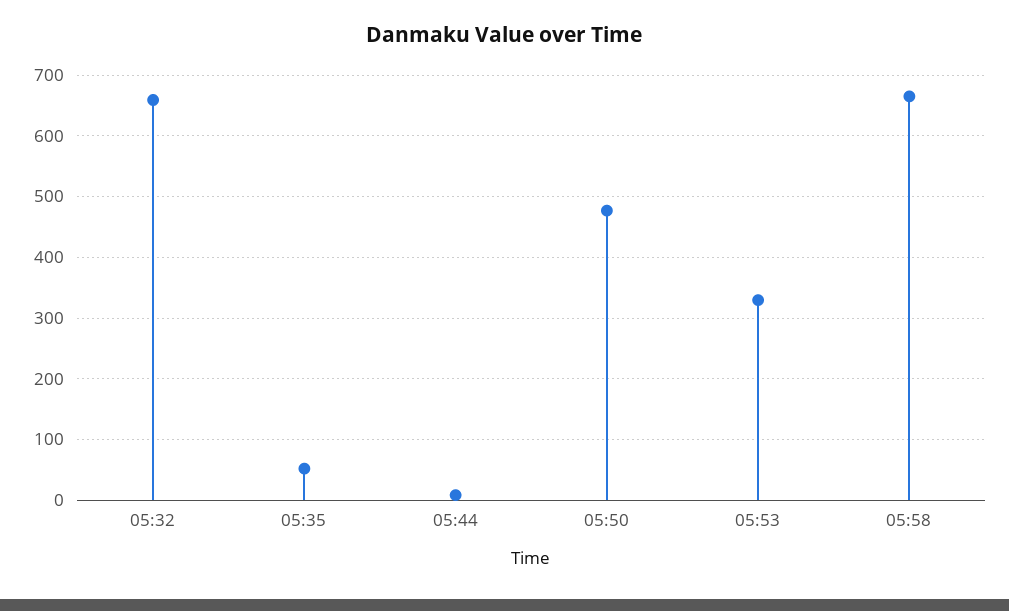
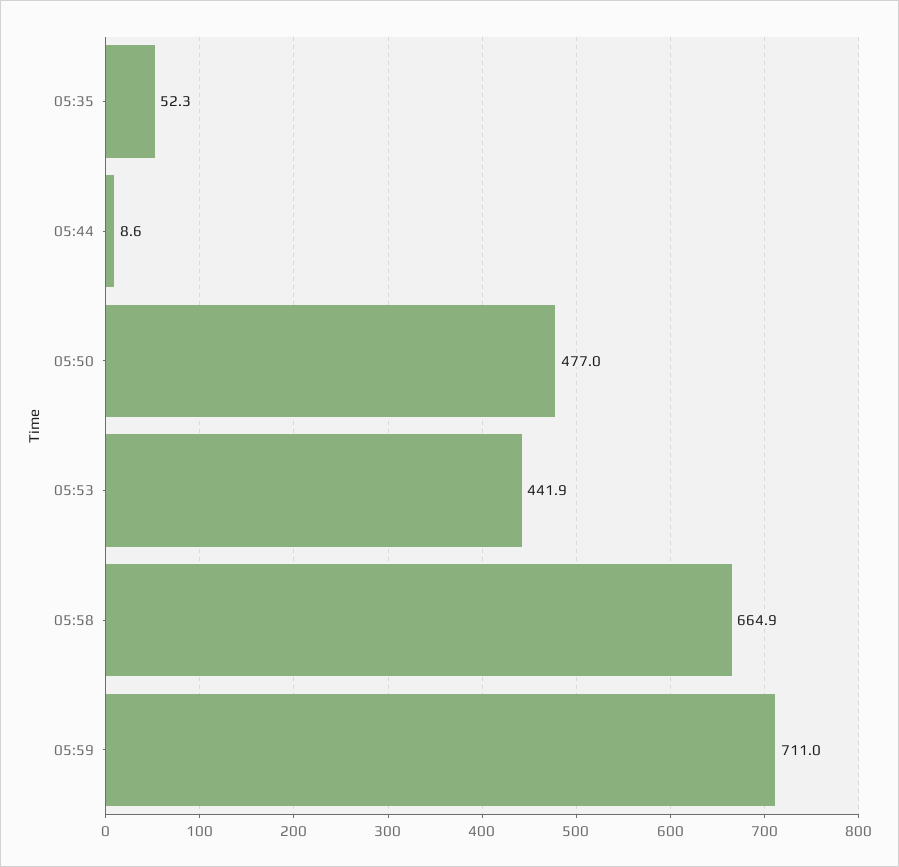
05:32: 660 -> none
05:53: 330 -> 441.9
05:59: none -> 711

